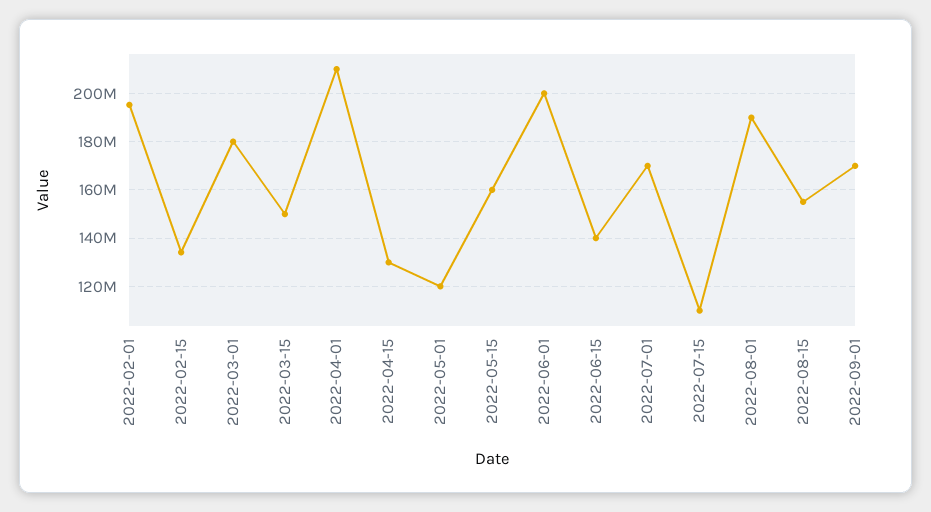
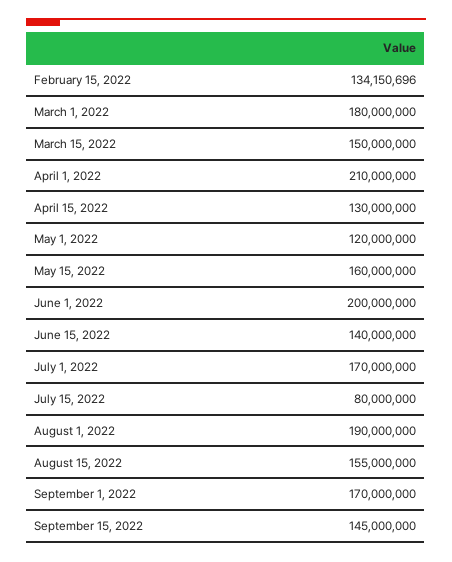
2022-02-01: 195000000 -> none
2022-07-15: 110000000 -> 80000000
September 15, 2022: none -> 145000000

